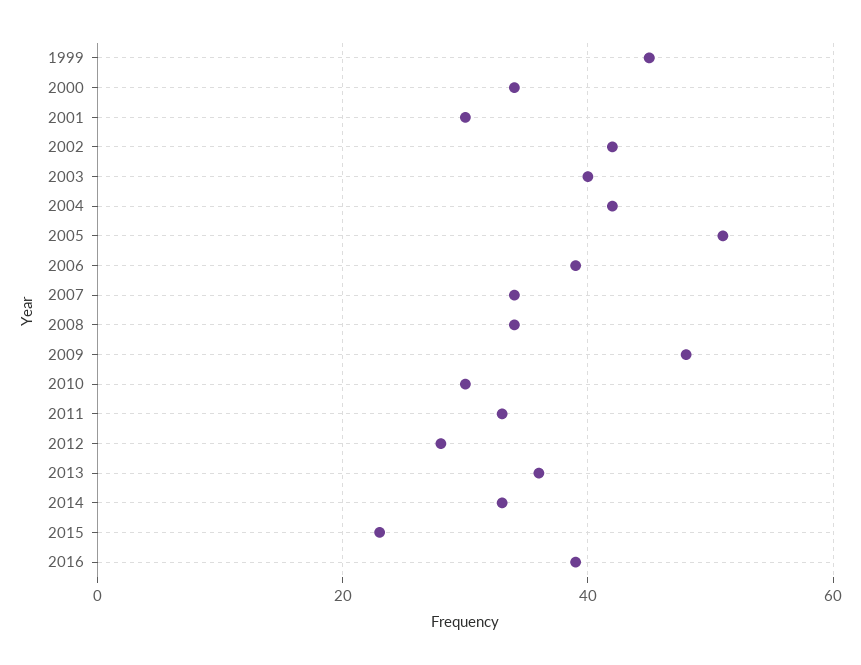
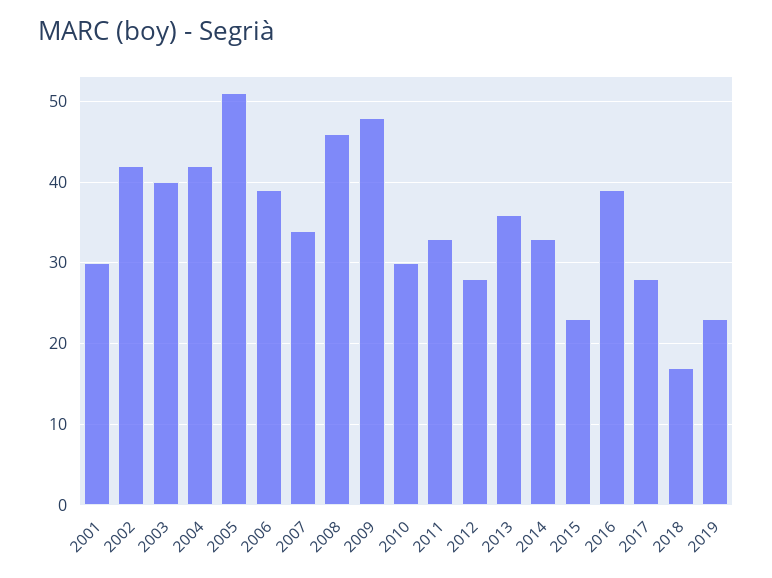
1999: 45 -> none
2000: 35 -> none
2008: 35 -> 46
2017: none -> 28
2018: none -> 17
2019: none -> 23

